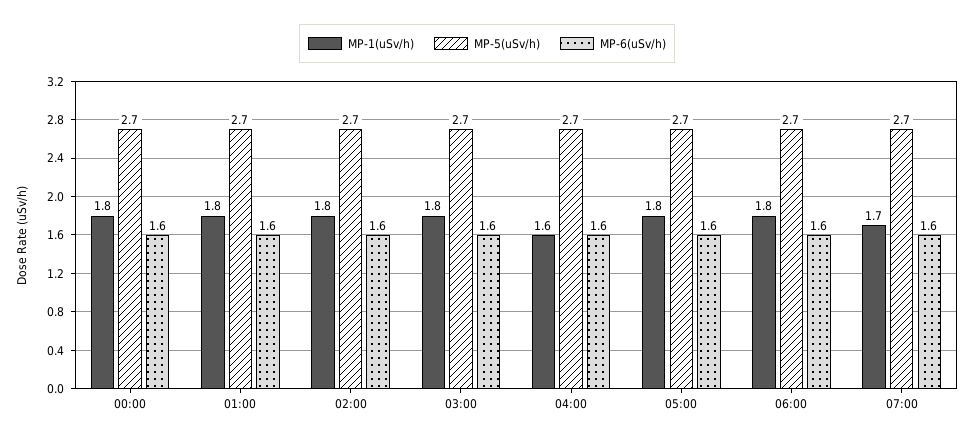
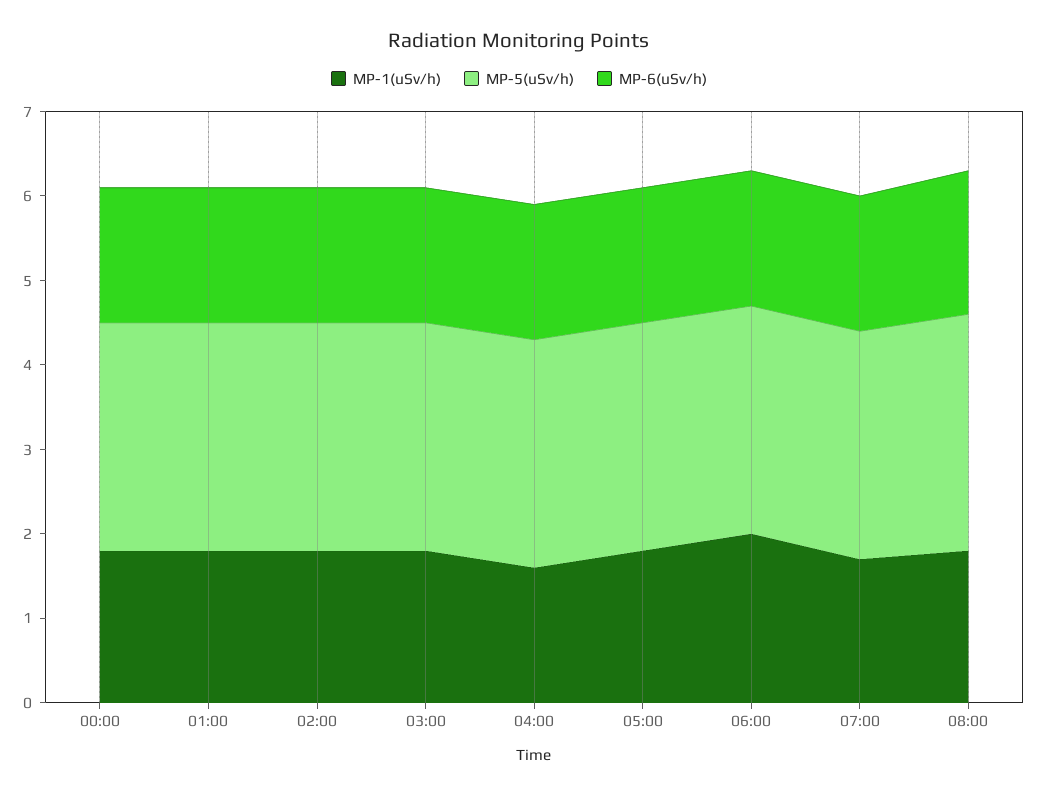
MP-1(uSv/h), 06:00: 1.8 -> 2
MP-1(uSv/h), 08:00: none -> 1.8
MP-5(uSv/h), 08:00: none -> 2.8
MP-6(uSv/h), 08:00: none -> 1.7

